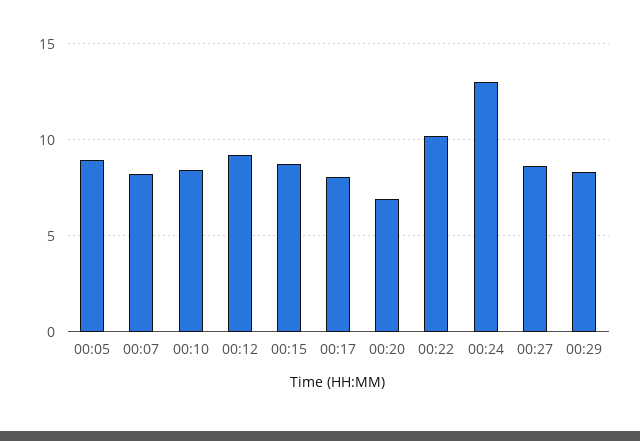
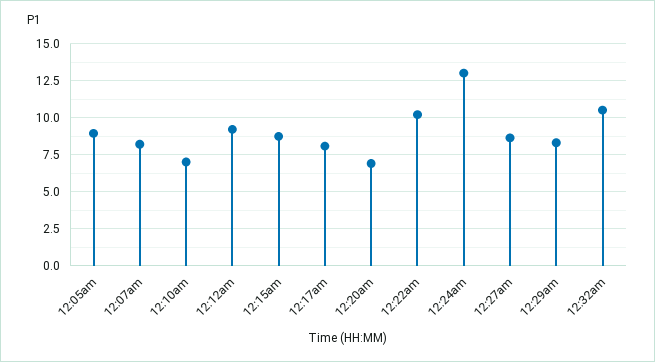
00:10: 8.5 -> 7
12:32am: none -> 10.5

